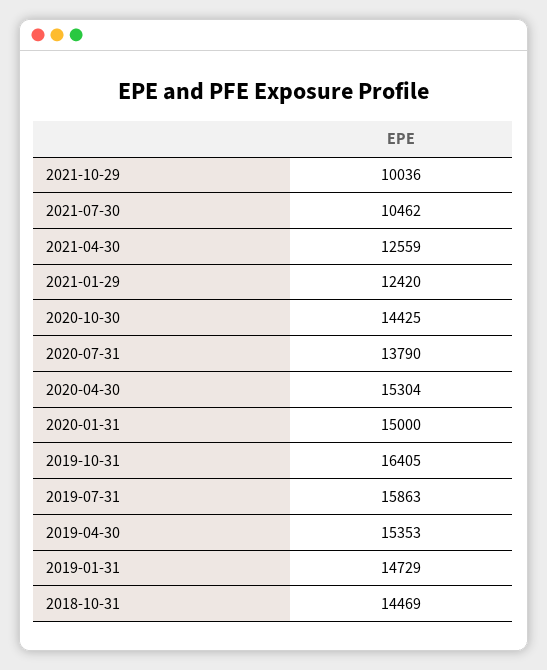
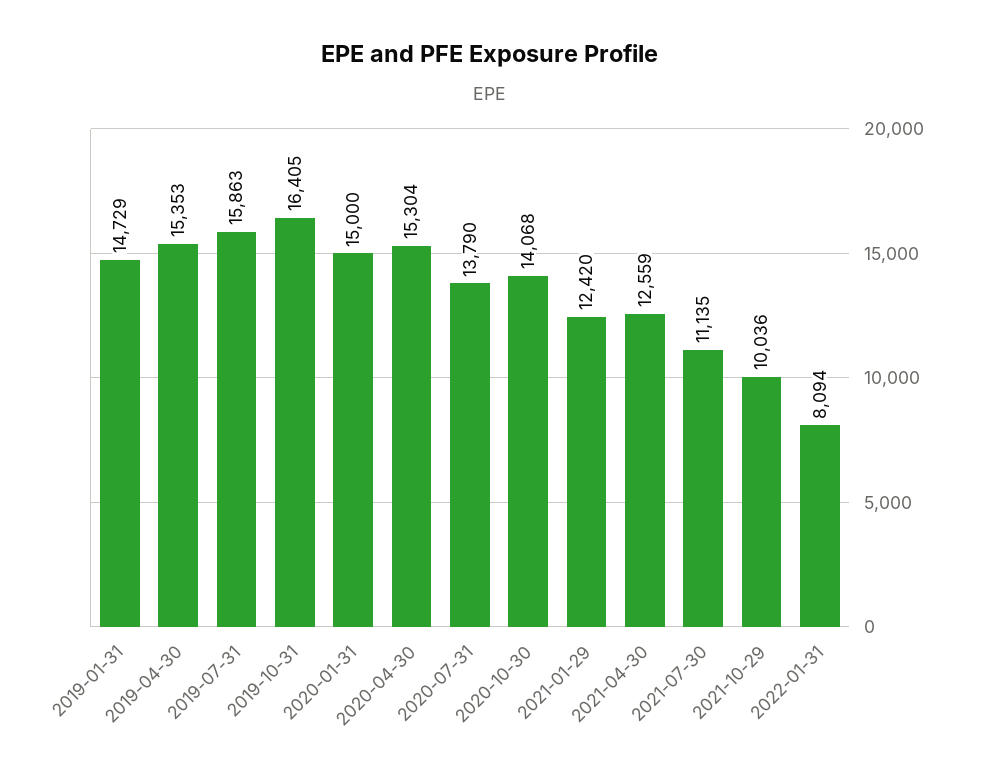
2021-07-30: 10462 -> 11135
2020-10-30: 14425 -> 14068
2018-10-31: 14469 -> none
2022-01-31: none -> 8094

